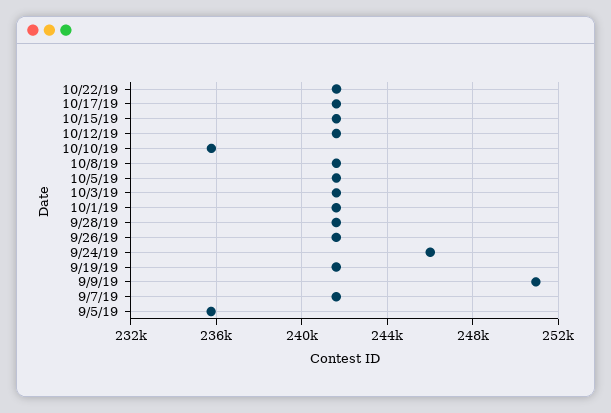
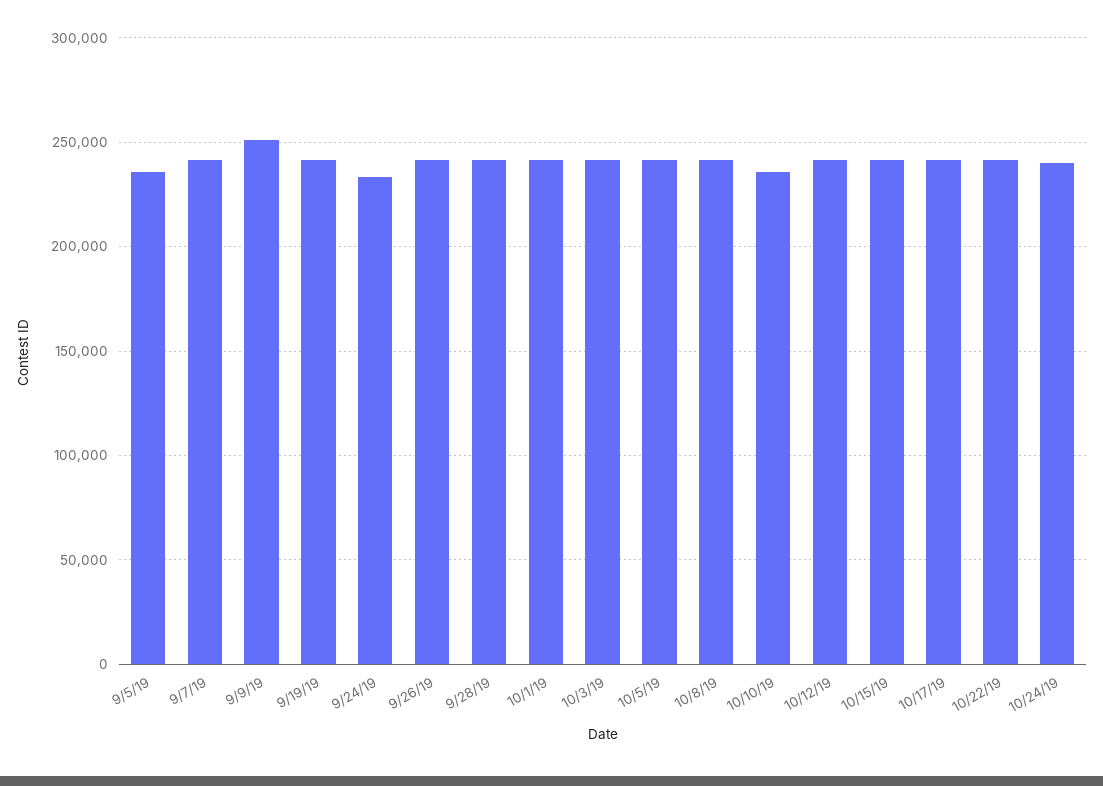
9/24/19: 246000 -> 235000
10/24/19: none -> 240000

